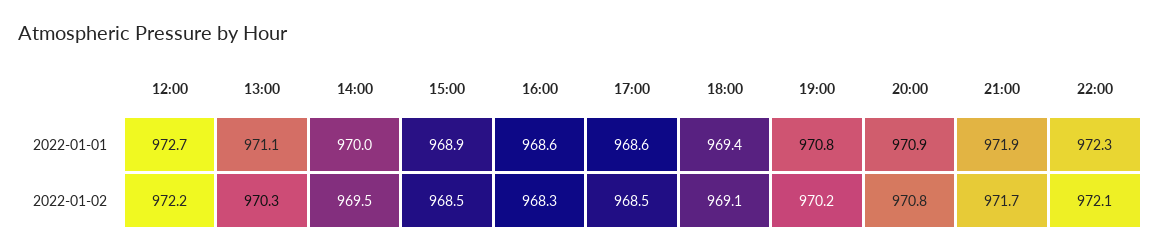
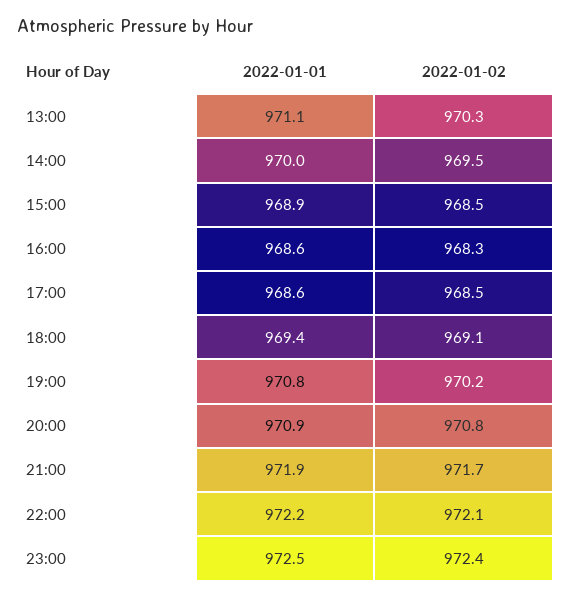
12:00, 2022-01-01: 972.7 -> none
22:00, 2022-01-01: 972.3 -> 972.2
12:00, 2022-01-02: 972.2 -> none
23:00, 2022-01-01: none -> 972.5
23:00, 2022-01-02: none -> 972.4

